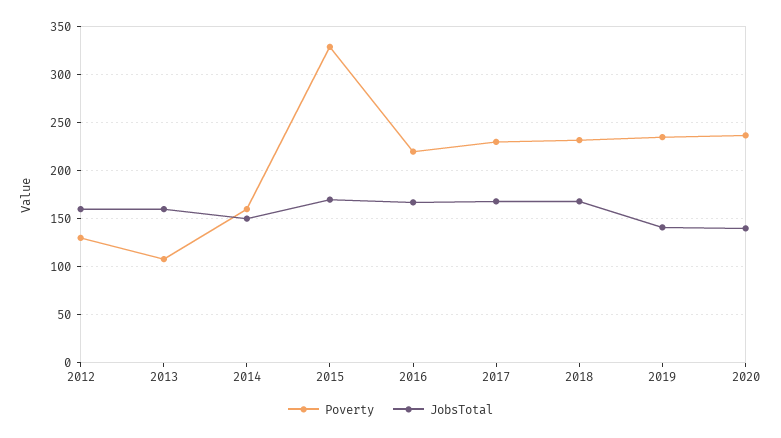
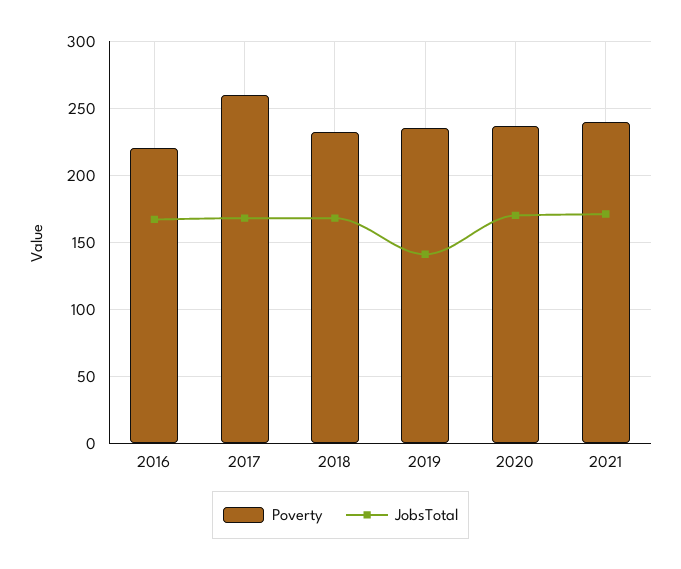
Poverty, 2012: 130 -> none
JobsTotal, 2012: 160 -> none
Poverty, 2013: 110 -> none
JobsTotal, 2013: 160 -> none
Poverty, 2014: 160 -> none
JobsTotal, 2014: 150 -> none
Poverty, 2015: 330 -> none
JobsTotal, 2015: 170 -> none
Poverty, 2017: 230 -> 260
JobsTotal, 2020: 140 -> 170
Poverty, 2021: none -> 240
JobsTotal, 2021: none -> 170

